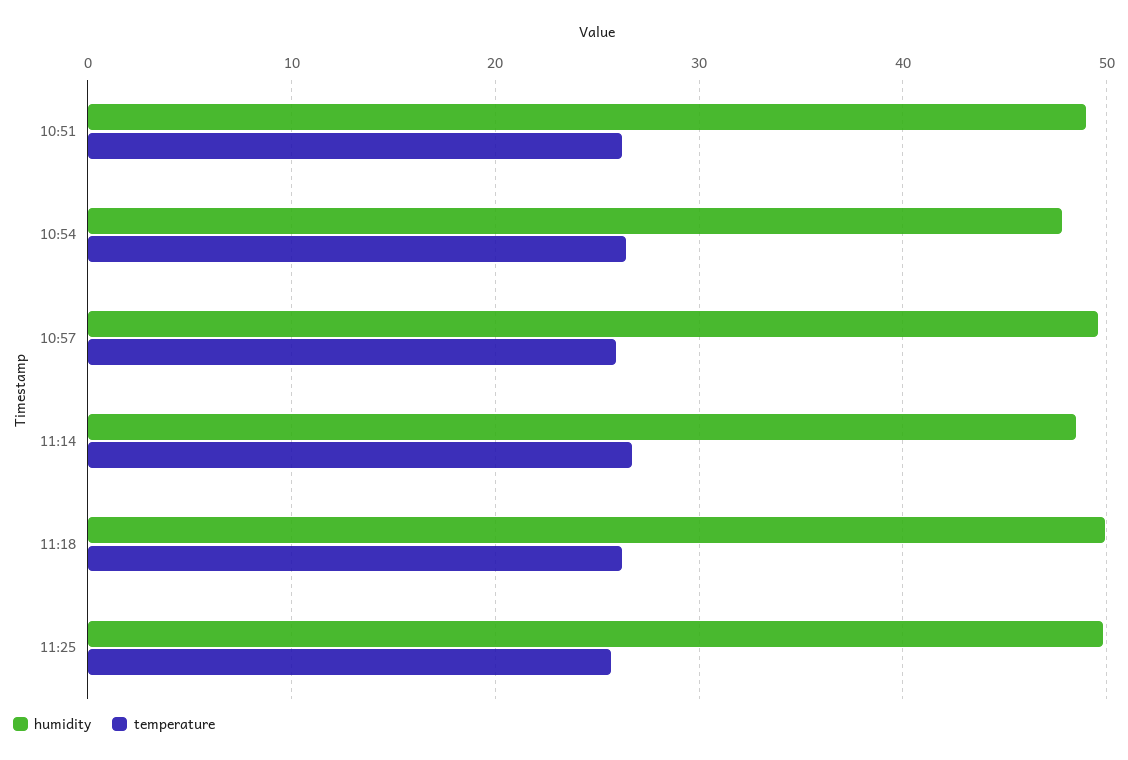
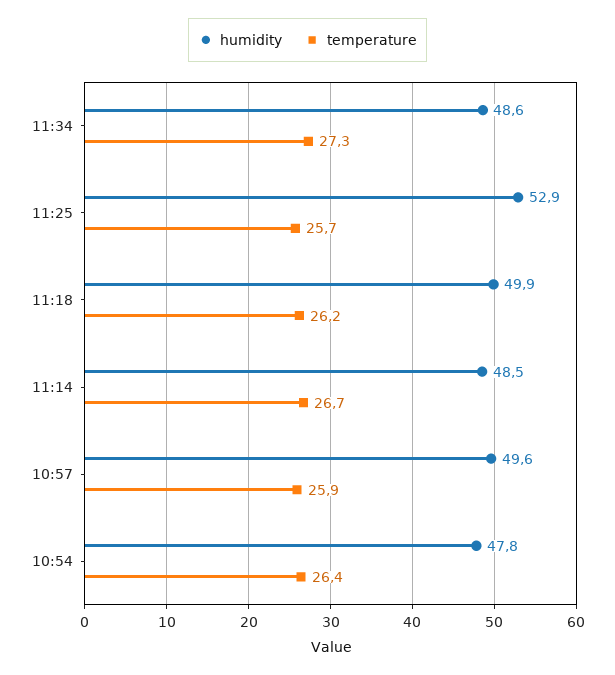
humidity, 10:51: 49 -> none
temperature, 10:51: 26 -> none
humidity, 11:25: 50 -> 52.9
humidity, 11:34: none -> 48.6
temperature, 11:34: none -> 27.3

